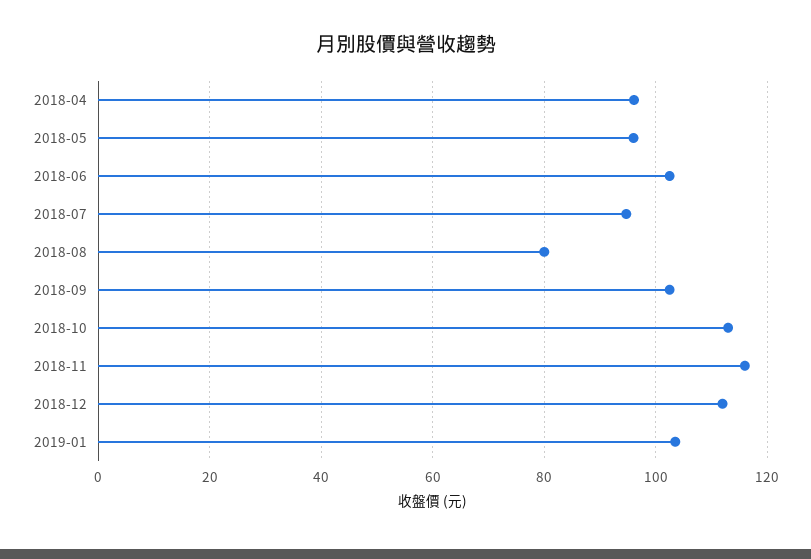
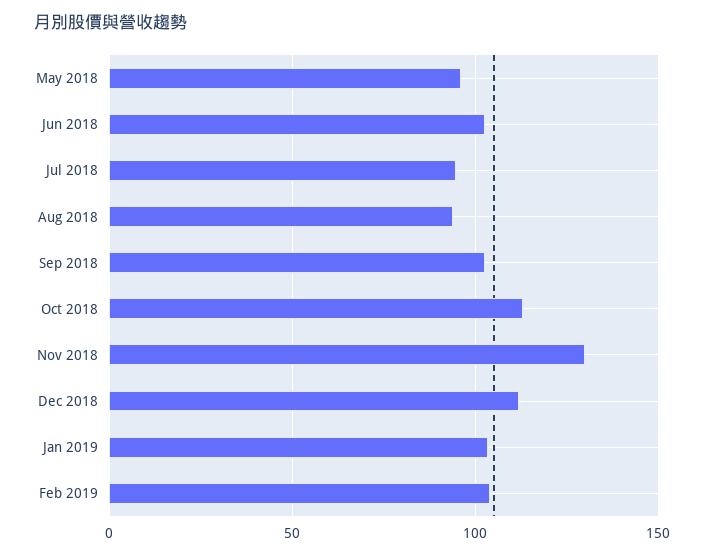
2018-04: 96 -> none
2018-08: 80 -> 95
2018-11: 116 -> 130
Feb 2019: none -> 105

